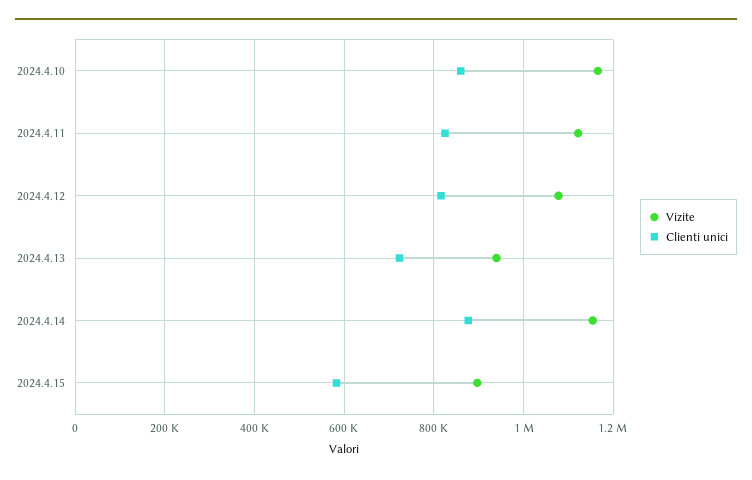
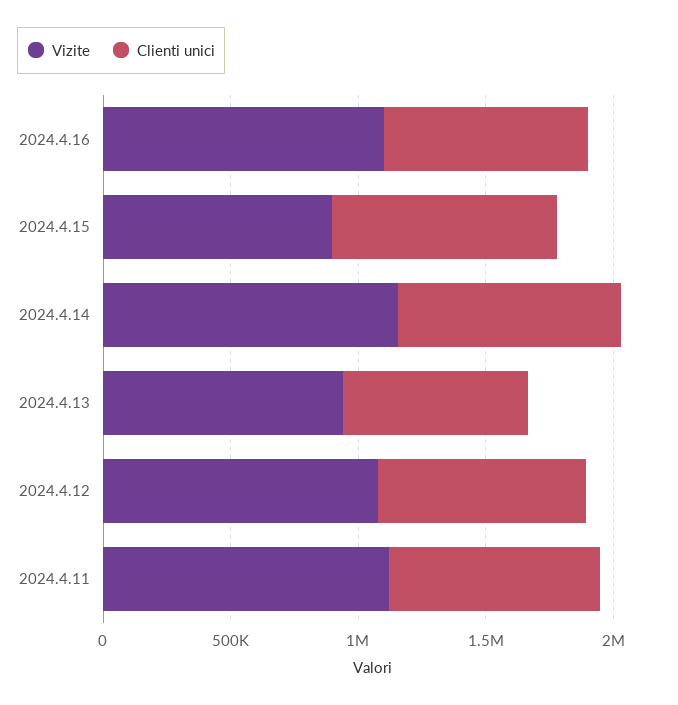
Vizite, 2024.4.10: 1160000 -> none
Clienti unici, 2024.4.10: 860000 -> none
Clienti unici, 2024.4.15: 580000 -> 900000
Vizite, 2024.4.16: none -> 1100000
Clienti unici, 2024.4.16: none -> 800000

